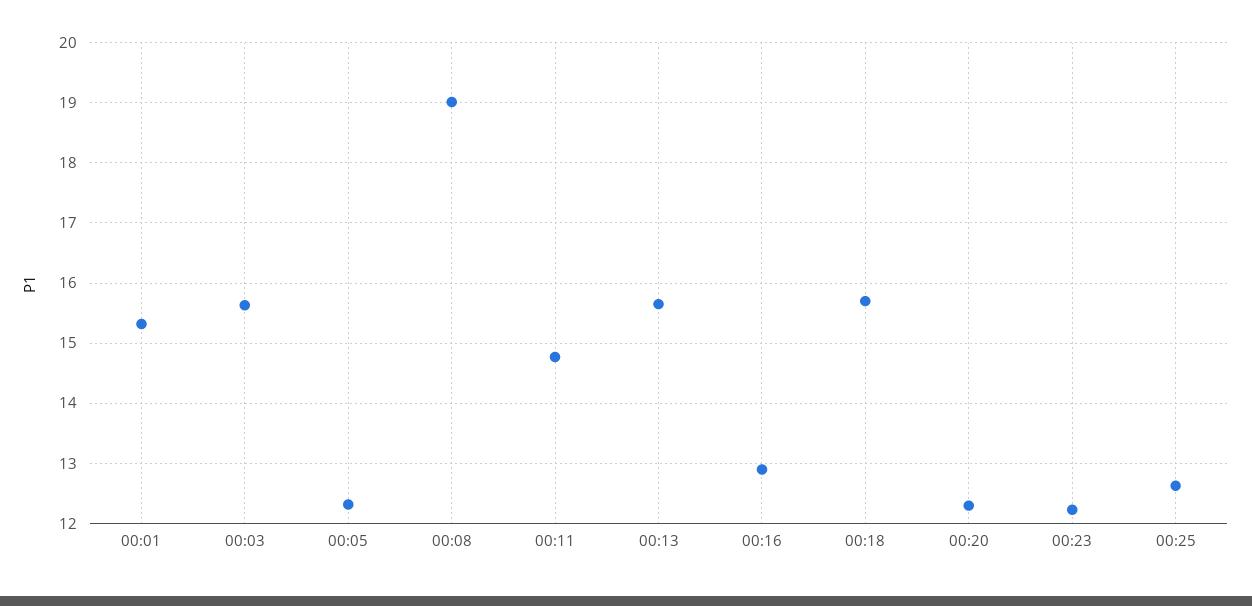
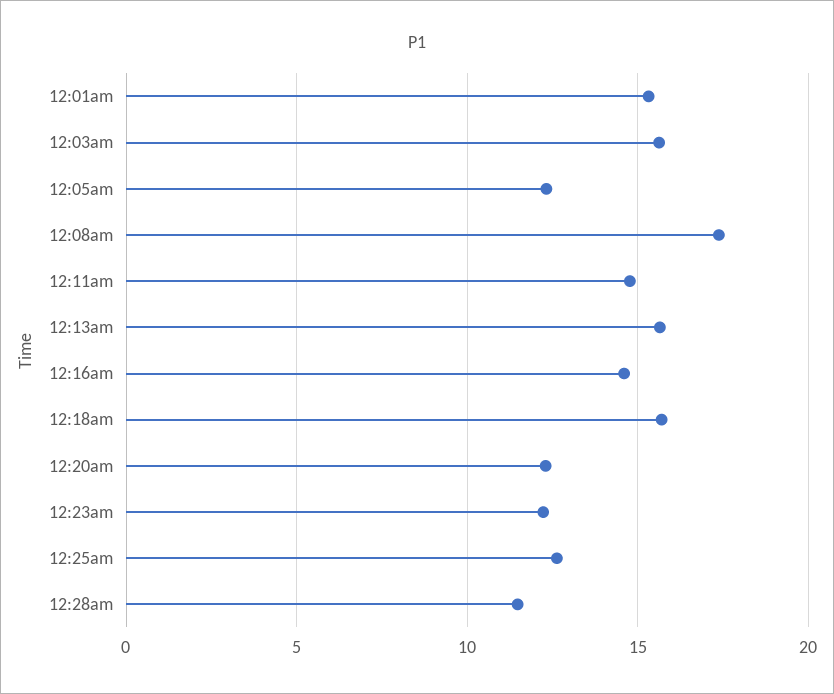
00:08: 19 -> 17.5
00:16: 12.9 -> 14.5
12:28am: none -> 11.5

